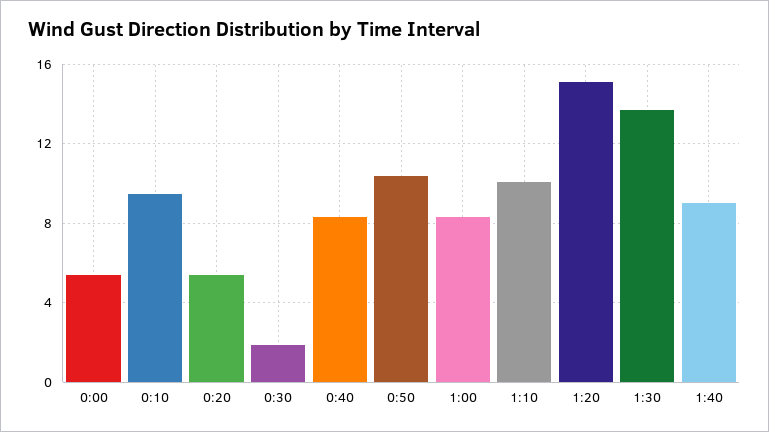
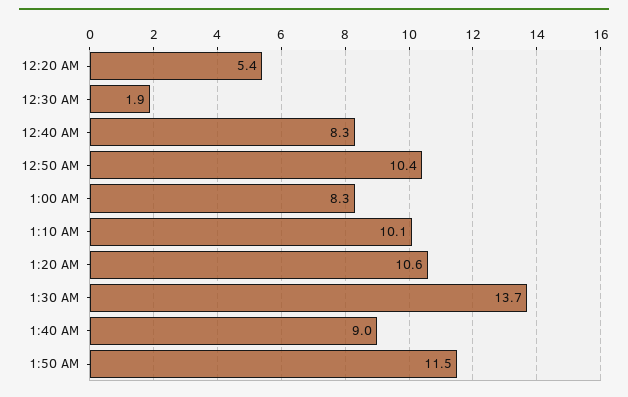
0:00: 5.5 -> none
0:10: 9.5 -> none
1:20: 15 -> 10.6
1:50 AM: none -> 11.5

